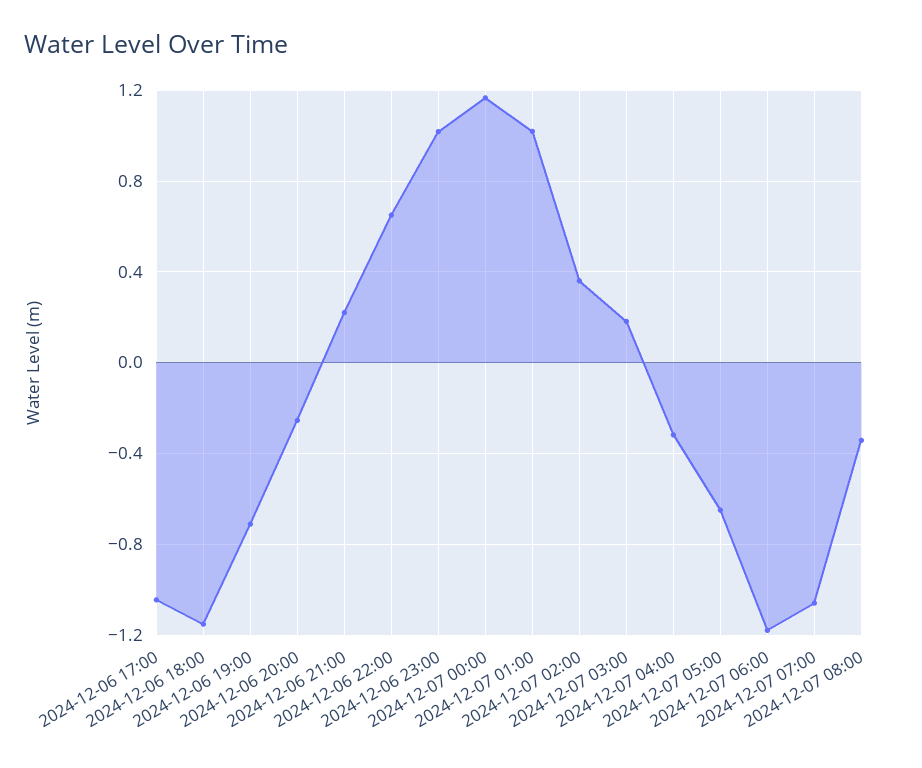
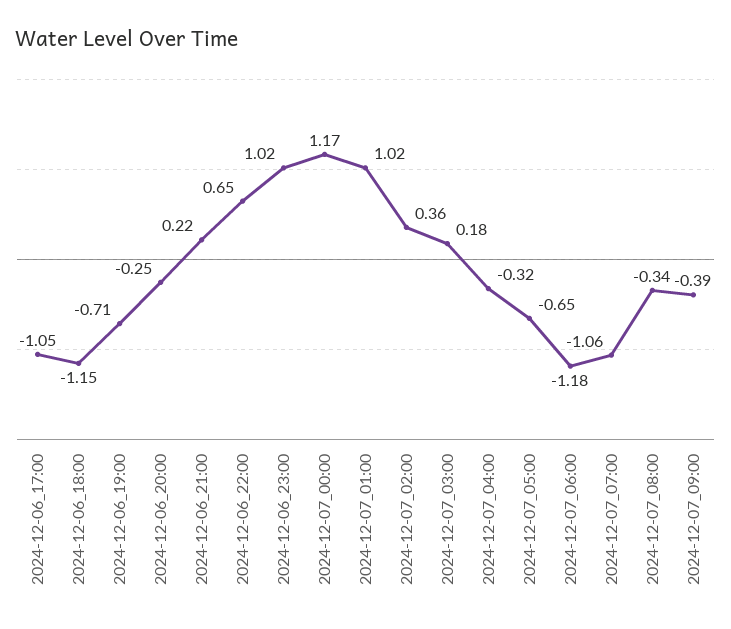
2024-12-07_09:00: none -> -0.39

